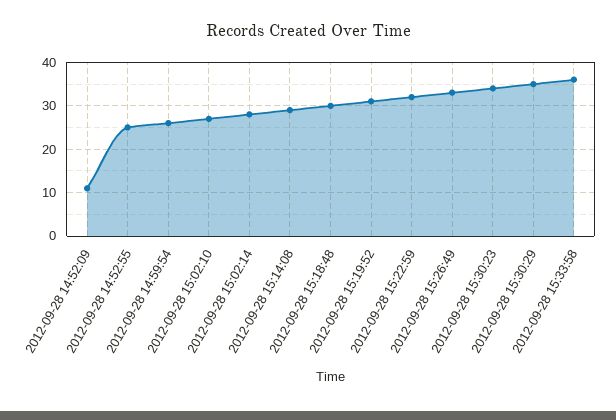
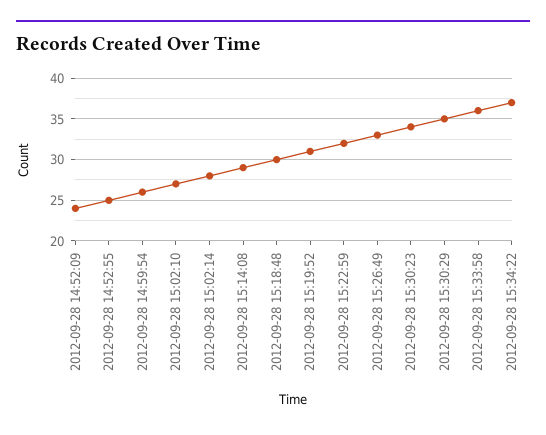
2012-09-28 14:52:09: 10 -> 24
2012-09-28 15:34:22: none -> 37

